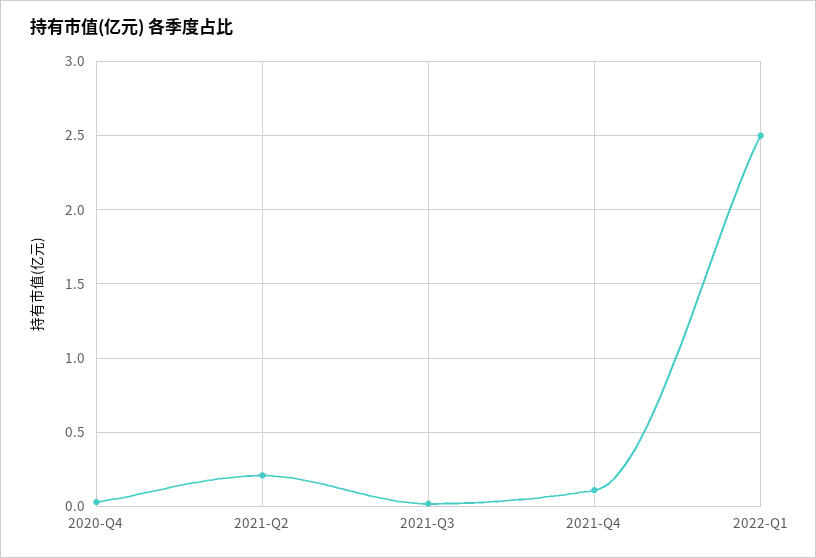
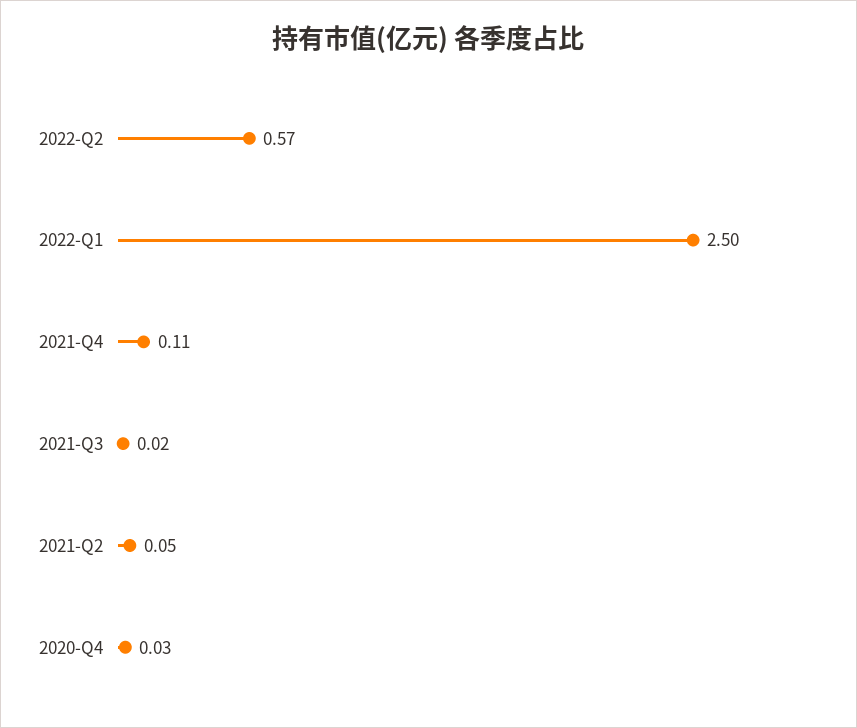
2021-Q2: 0.2 -> 0.05
2022-Q2: none -> 0.57

